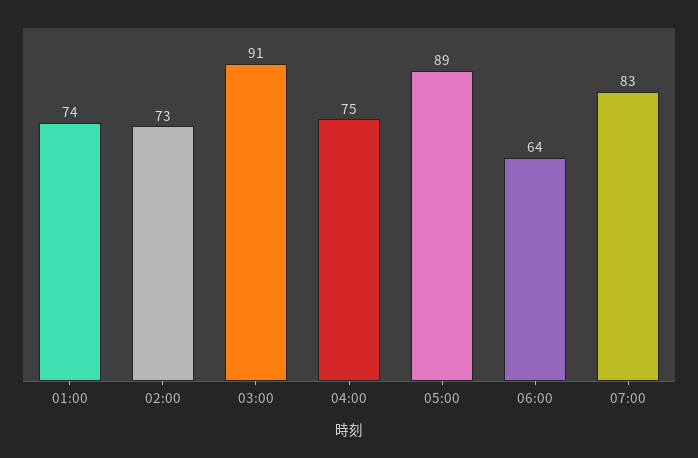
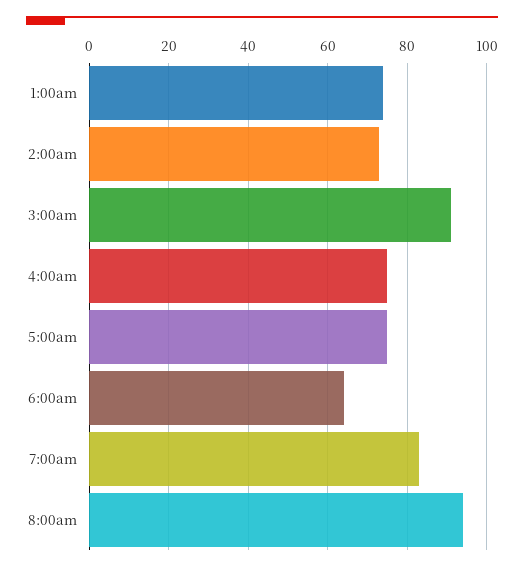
05:00: 89 -> 75
8:00am: none -> 95

